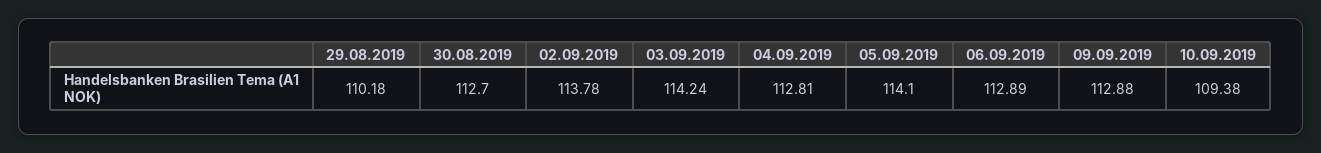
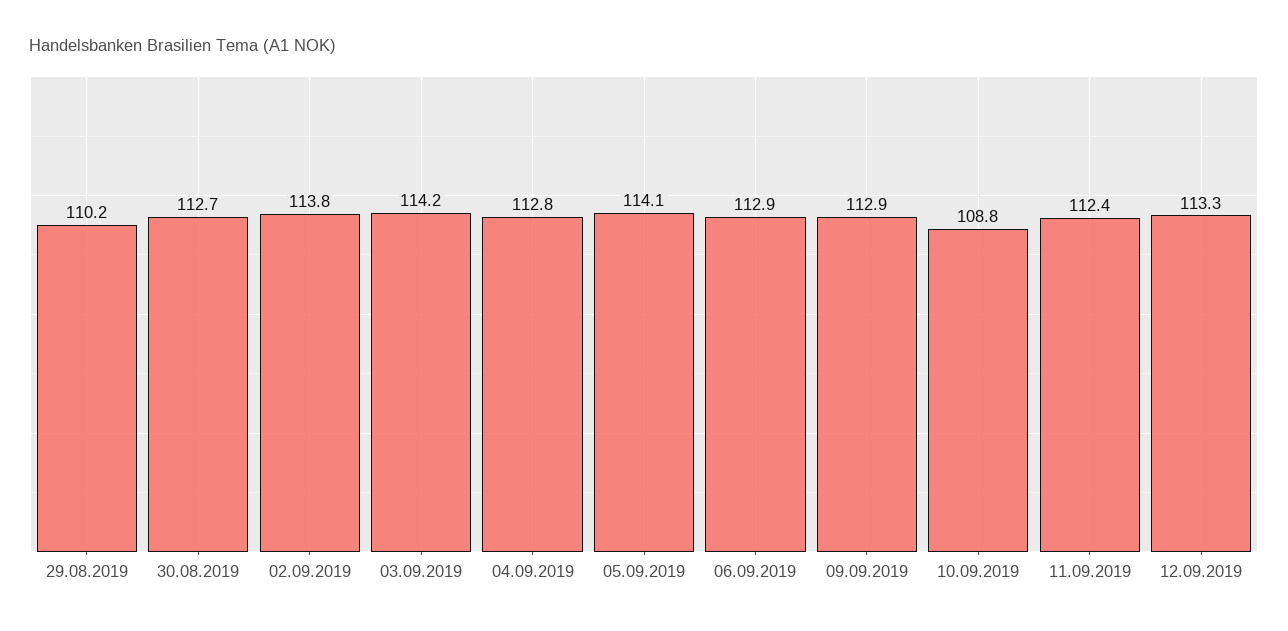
10.09.2019: 109.38 -> 108.8
11.09.2019: none -> 112.4
12.09.2019: none -> 113.3

